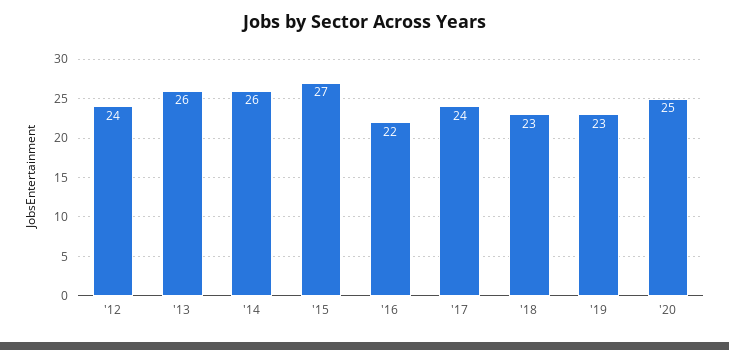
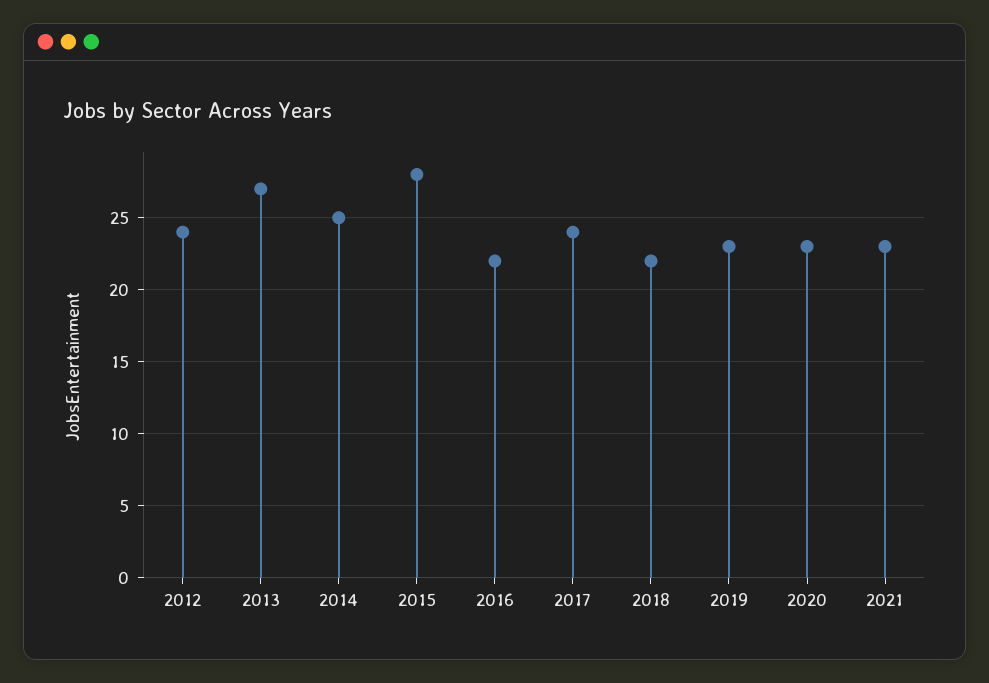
'13: 26 -> 27
'14: 26 -> 25
'15: 27 -> 28
'18: 23 -> 22
'20: 25 -> 23
2021: none -> 23

